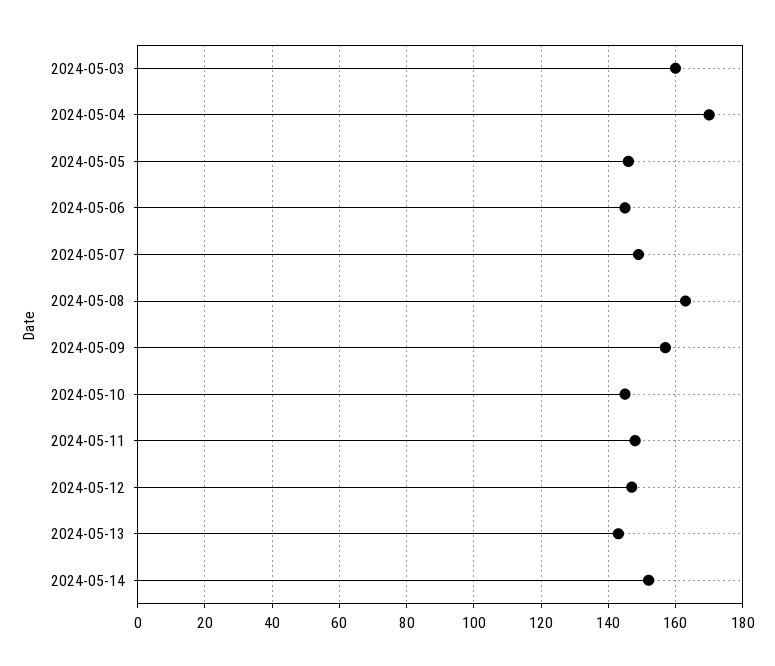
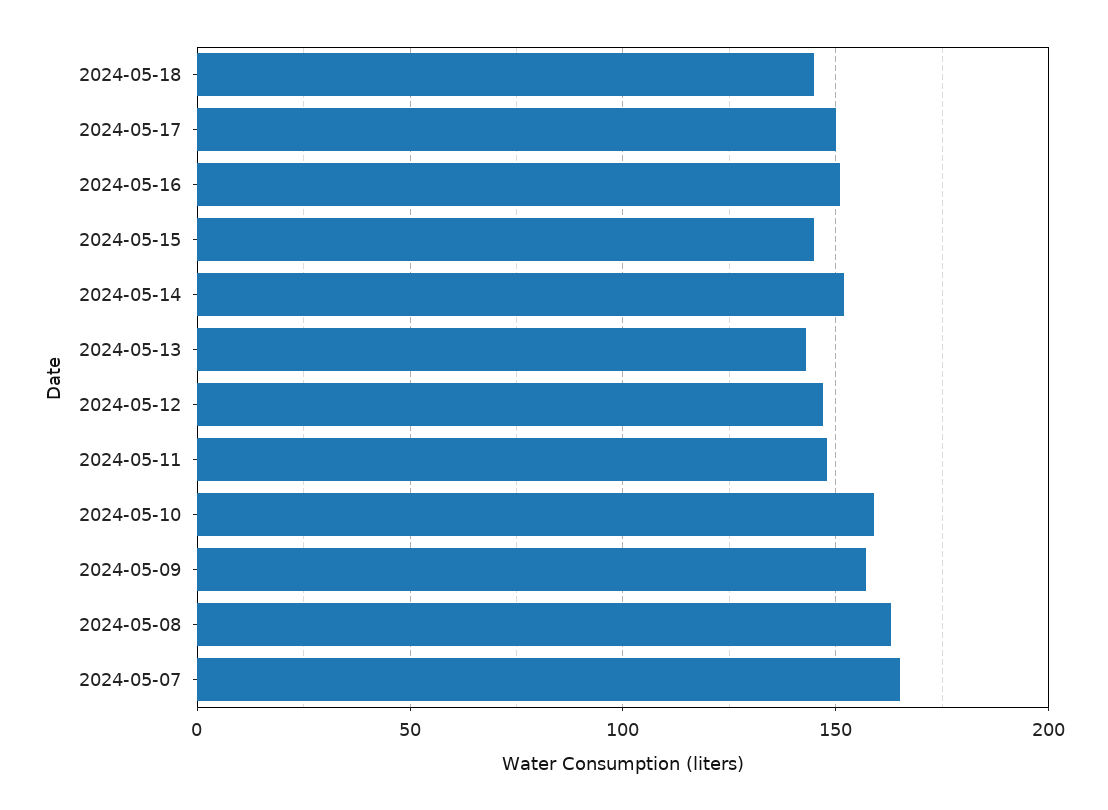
2024-05-03: 160 -> none
2024-05-04: 170 -> none
2024-05-05: 145 -> none
2024-05-06: 145 -> none
2024-05-07: 150 -> 165
2024-05-10: 145 -> 160
2024-05-18: none -> 145
2024-05-17: none -> 150
2024-05-16: none -> 150
2024-05-15: none -> 145

